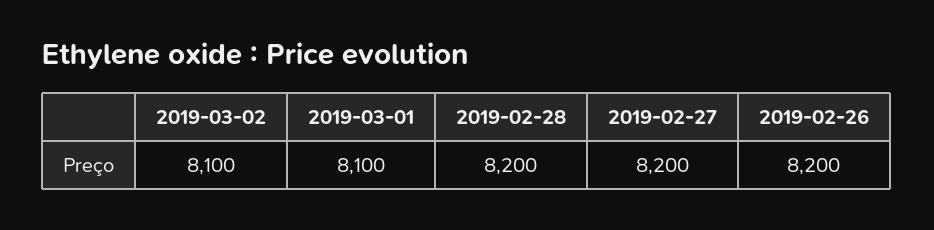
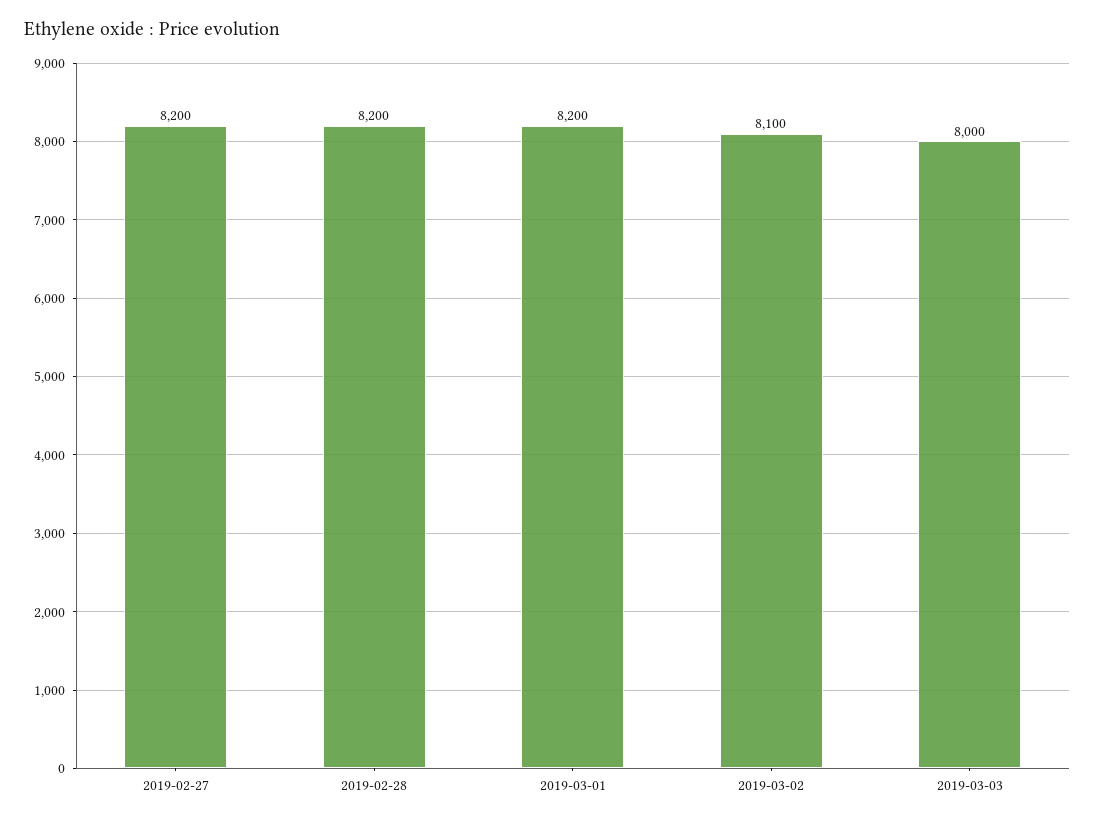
2019-03-01: 8100 -> 8200
2019-02-26: 8200 -> none
2019-03-03: none -> 8000

